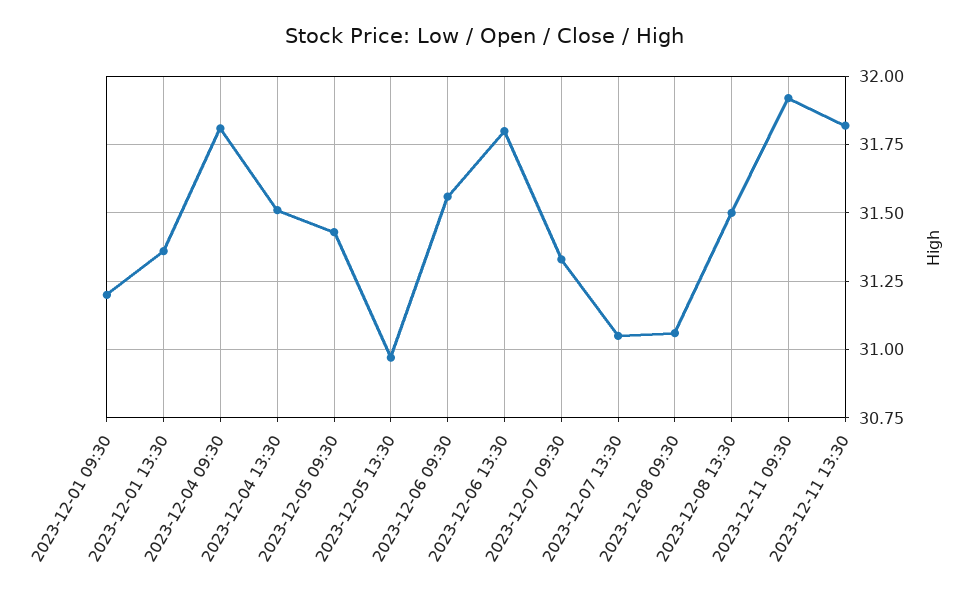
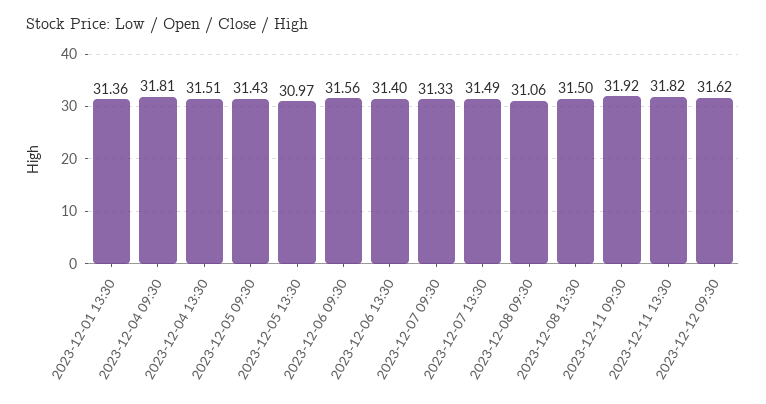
2023-12-01 09:30: 31.2 -> none
2023-12-06 13:30: 31.8 -> 31.4
2023-12-07 13:30: 31.05 -> 31.49
2023-12-12 09:30: none -> 31.62

